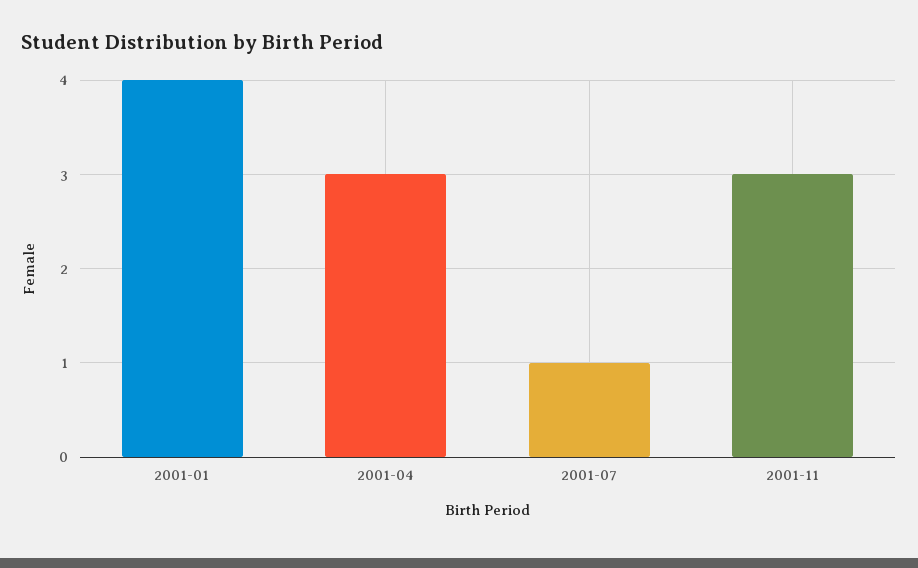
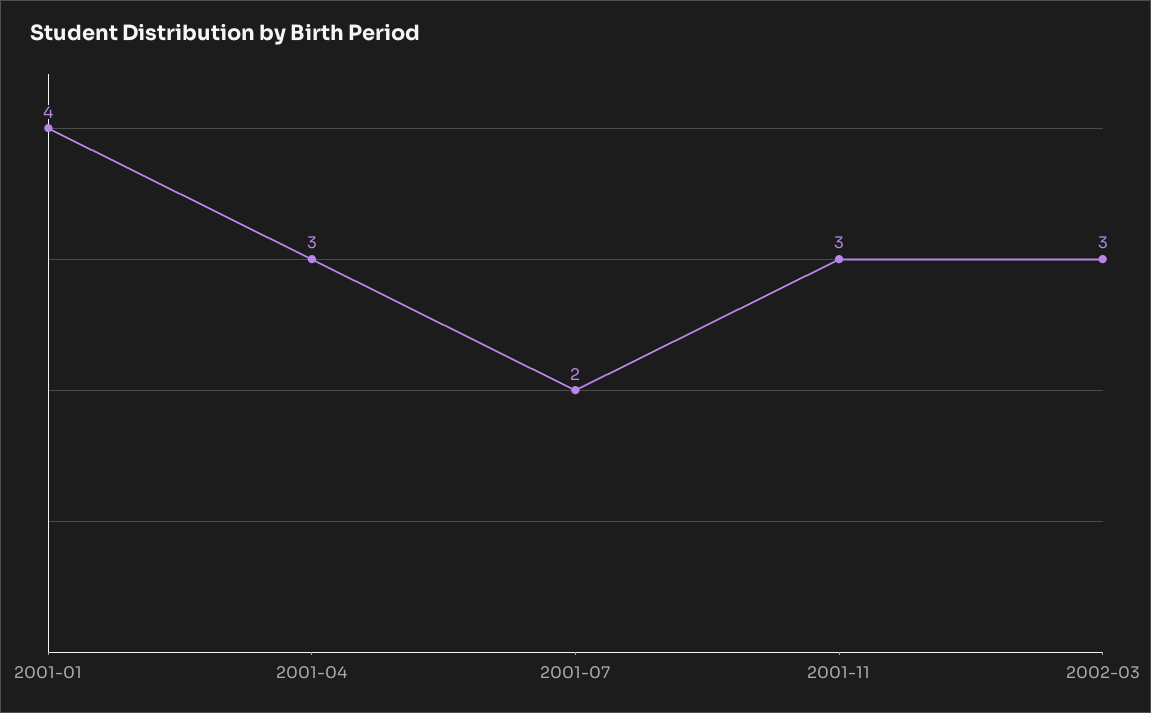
2001-07: 1 -> 2
2002-03: none -> 3

